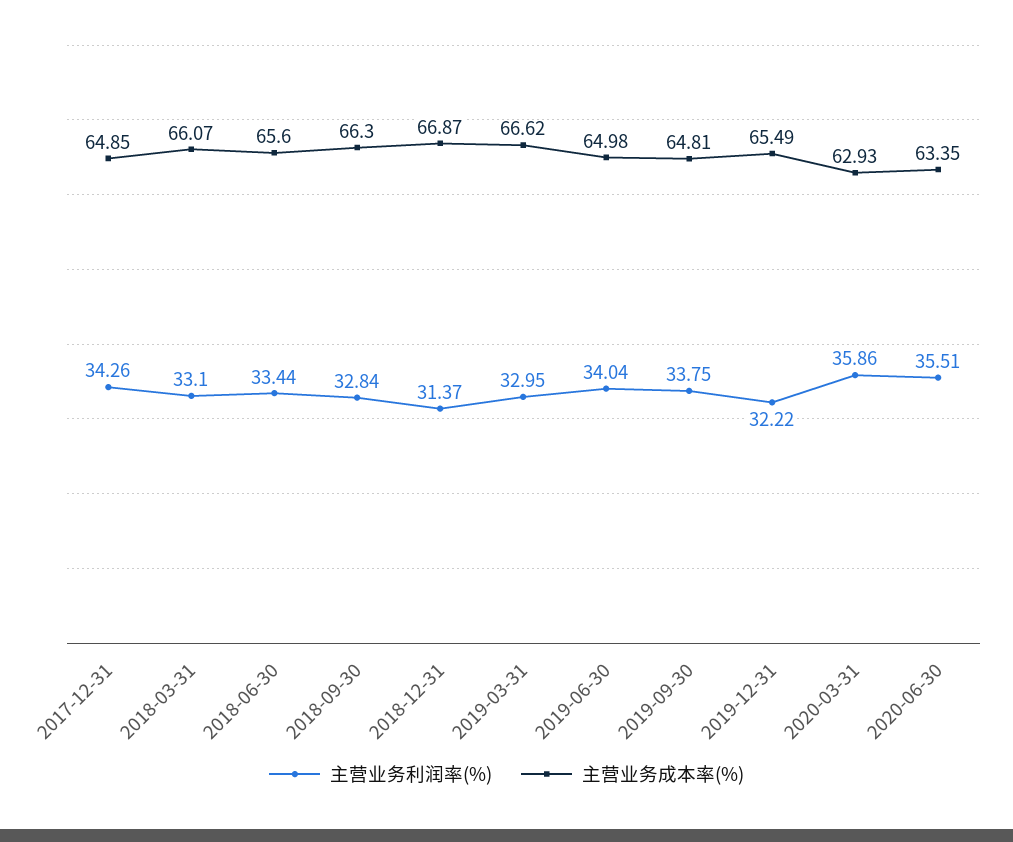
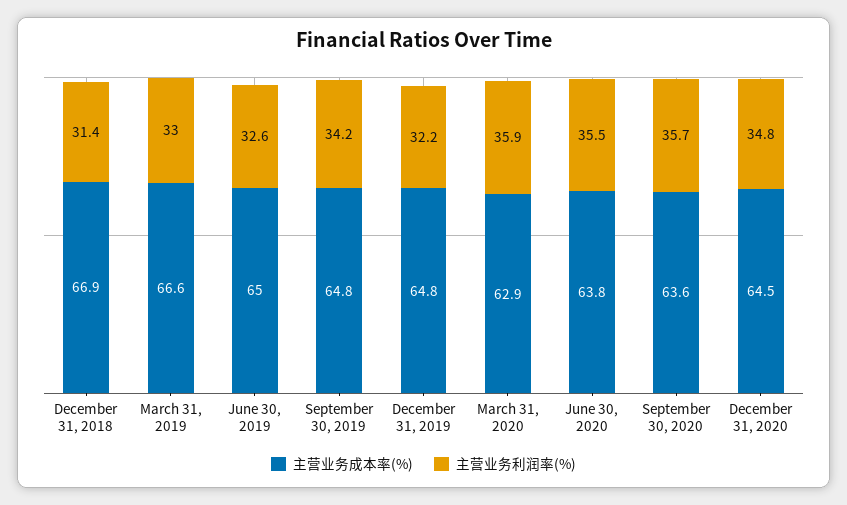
主营业务利润率(%), 2017-12-31: 34.26 -> none
主营业务成本率(%), 2017-12-31: 64.85 -> none
主营业务利润率(%), 2018-03-31: 33.1 -> none
主营业务成本率(%), 2018-03-31: 66.07 -> none
主营业务利润率(%), 2018-06-30: 33.44 -> none
主营业务成本率(%), 2018-06-30: 65.6 -> none
主营业务利润率(%), 2018-09-30: 32.84 -> none
主营业务成本率(%), 2018-09-30: 66.3 -> none
主营业务利润率(%), 2019-06-30: 34.04 -> 32.6
主营业务利润率(%), 2019-09-30: 33.75 -> 34.2
主营业务成本率(%), 2019-12-31: 65.49 -> 64.8
主营业务成本率(%), 2020-06-30: 63.35 -> 63.8
主营业务成本率(%), September 30, 2020: none -> 63.6
主营业务利润率(%), September 30, 2020: none -> 35.7
主营业务成本率(%), December 31, 2020: none -> 64.5
主营业务利润率(%), December 31, 2020: none -> 34.8

